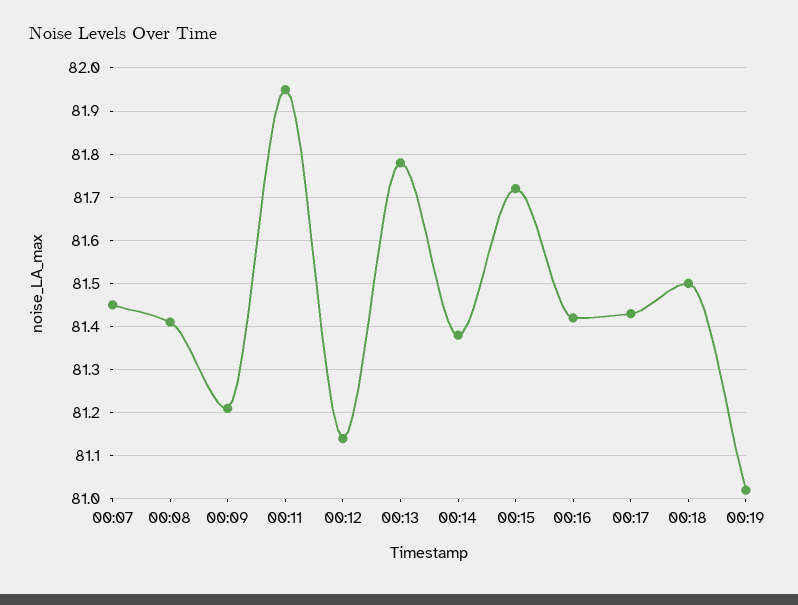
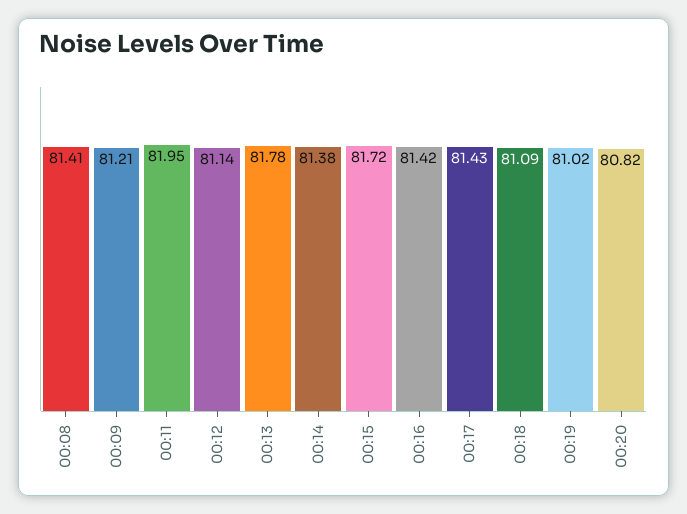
00:07: 81.45 -> none
00:18: 81.5 -> 81.09
00:20: none -> 80.82

